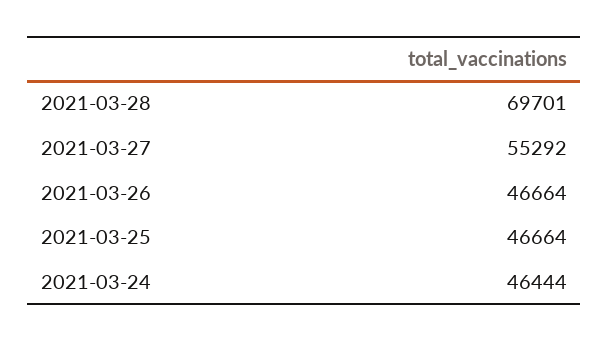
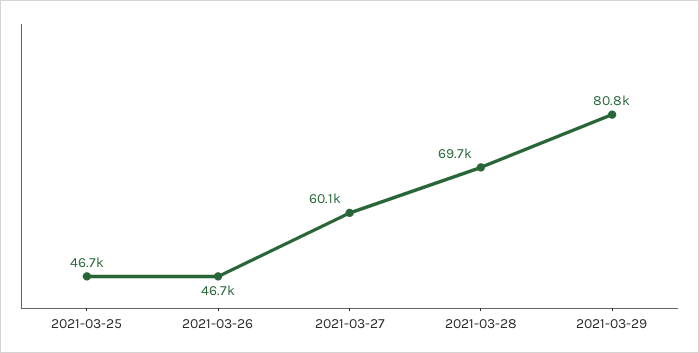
2021-03-27: 55292 -> 60100
2021-03-24: 46444 -> none
2021-03-29: none -> 80800

